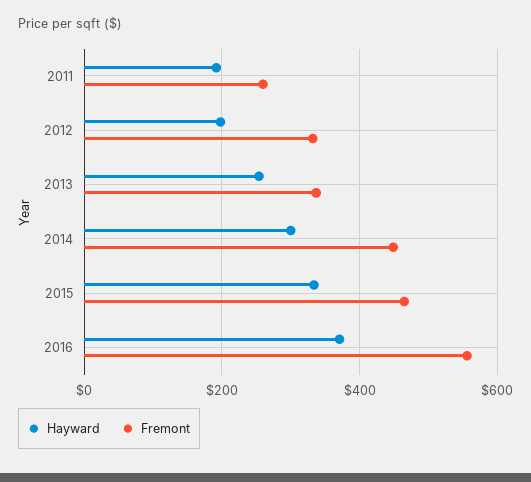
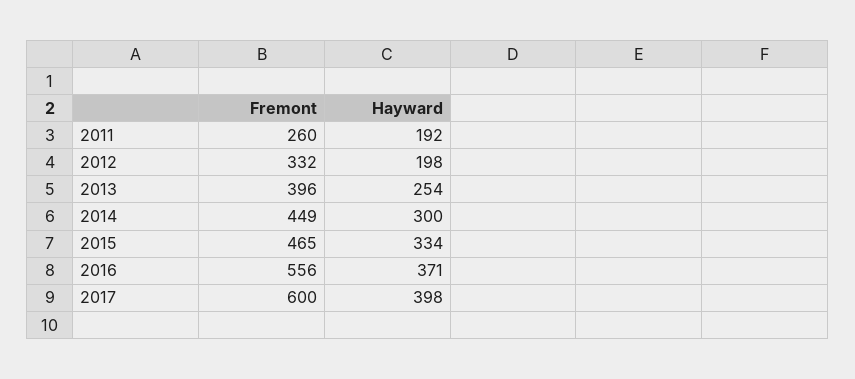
Fremont, 2013: 340 -> 396
Fremont, 2017: none -> 600
Hayward, 2017: none -> 398

